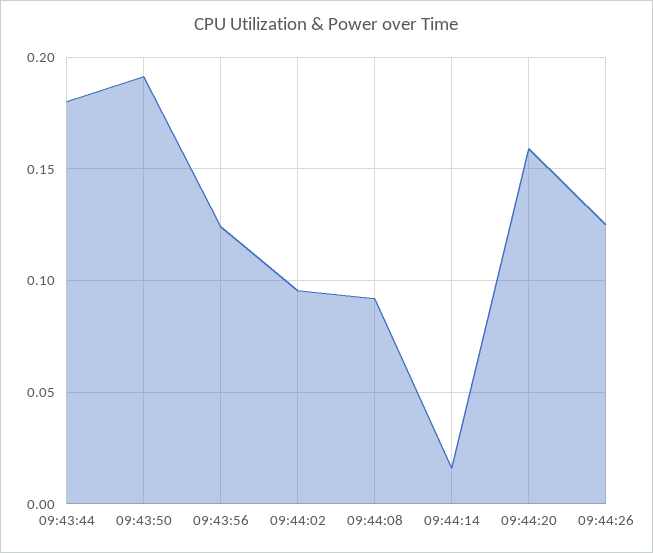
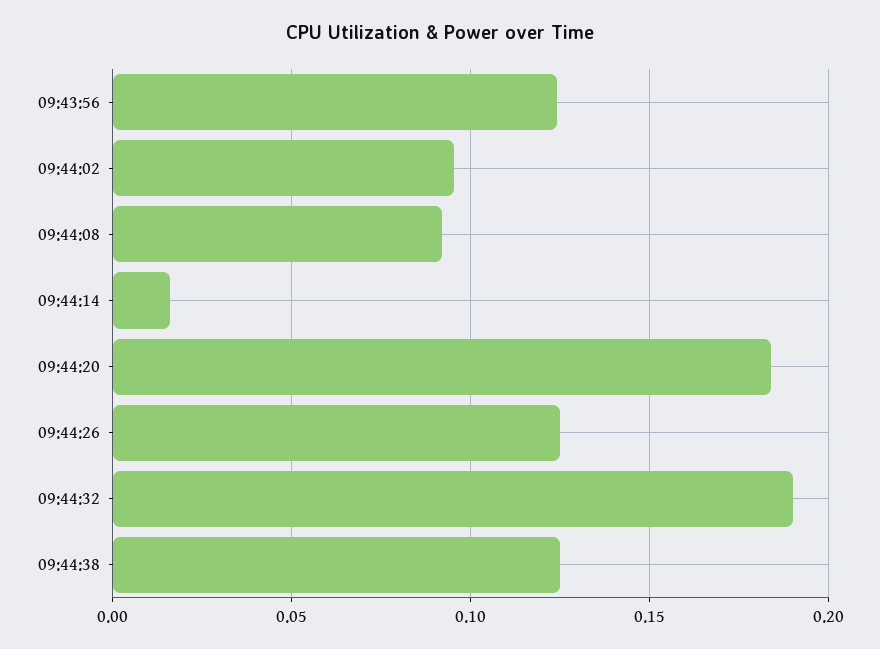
09:43:44: 0.18 -> none
09:43:50: 0.19 -> none
09:44:20: 0.16 -> 0.185
09:44:32: none -> 0.19
09:44:38: none -> 0.125

